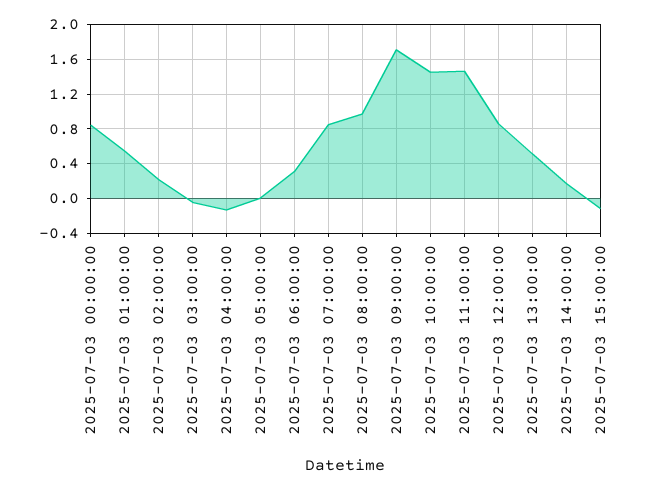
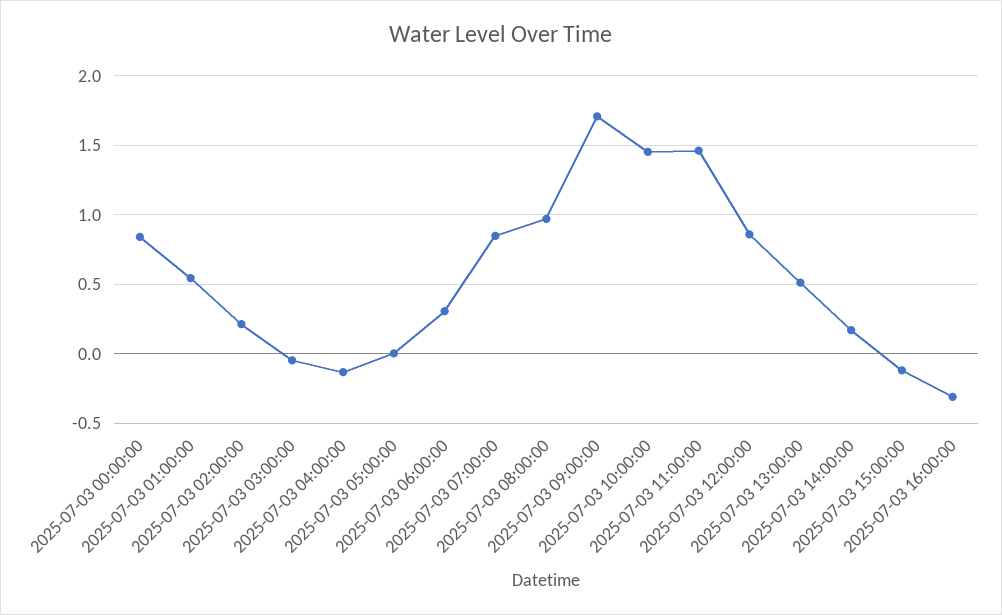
2025-07-03 16:00:00: none -> -0.3

